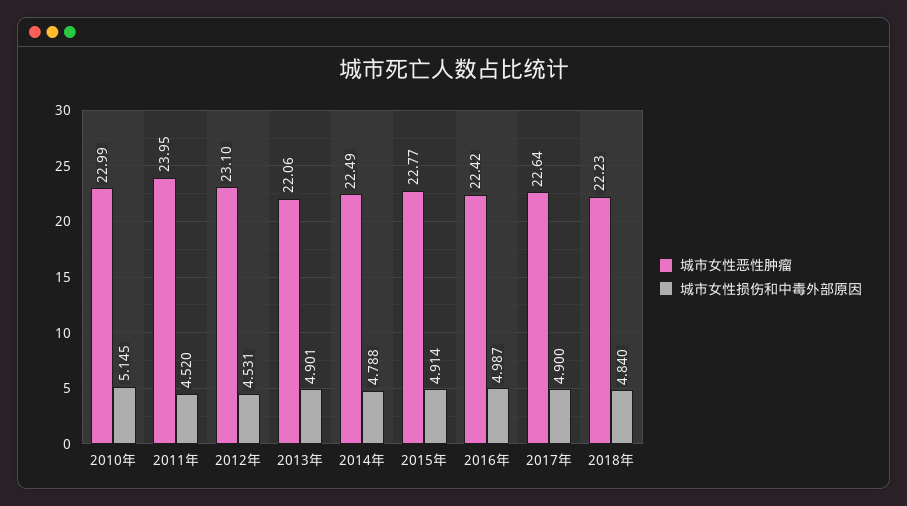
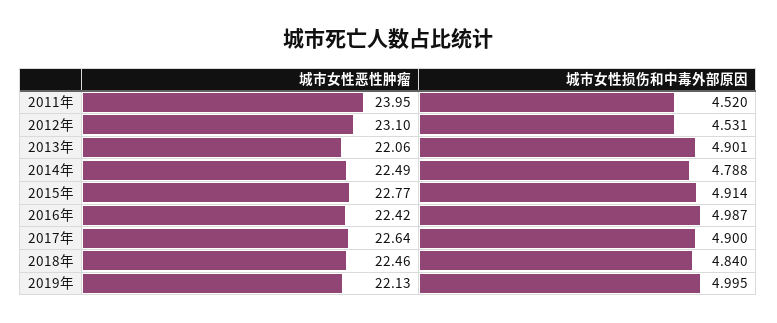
城市女性恶性肿瘤, 2010年: 22.99 -> none
城市女性损伤和中毒外部原因, 2010年: 5.145 -> none
城市女性恶性肿瘤, 2018年: 22.23 -> 22.46
城市女性恶性肿瘤, 2019年: none -> 22.13
城市女性损伤和中毒外部原因, 2019年: none -> 4.995

